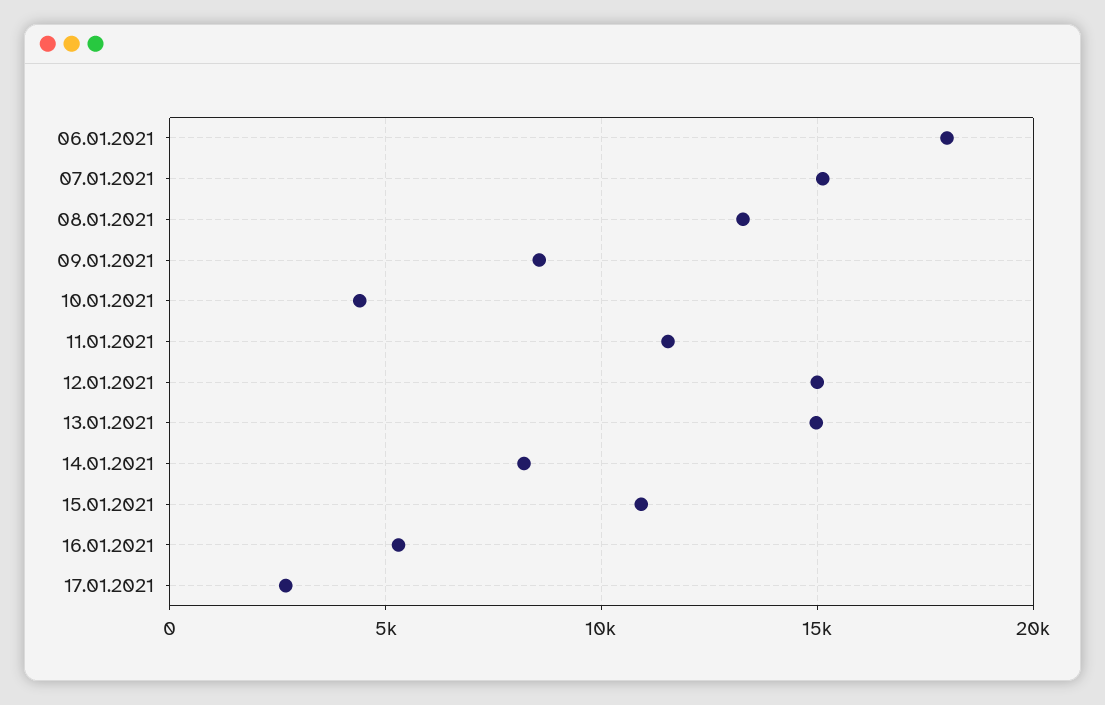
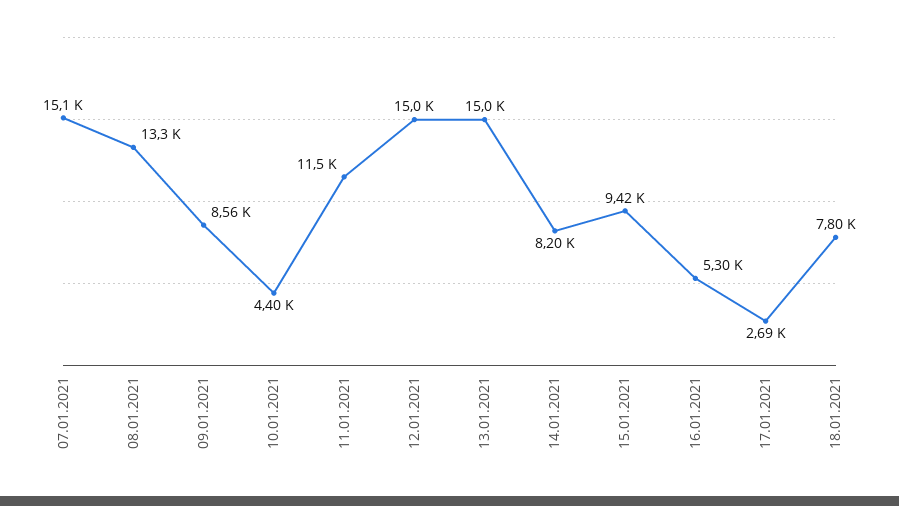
06.01.2021: 18000 -> none
15.01.2021: 11000 -> 9420
18.01.2021: none -> 7800

